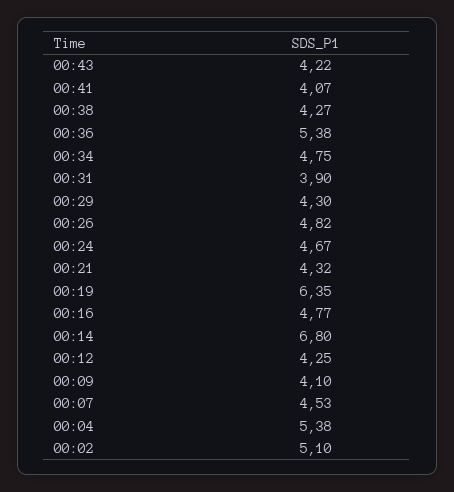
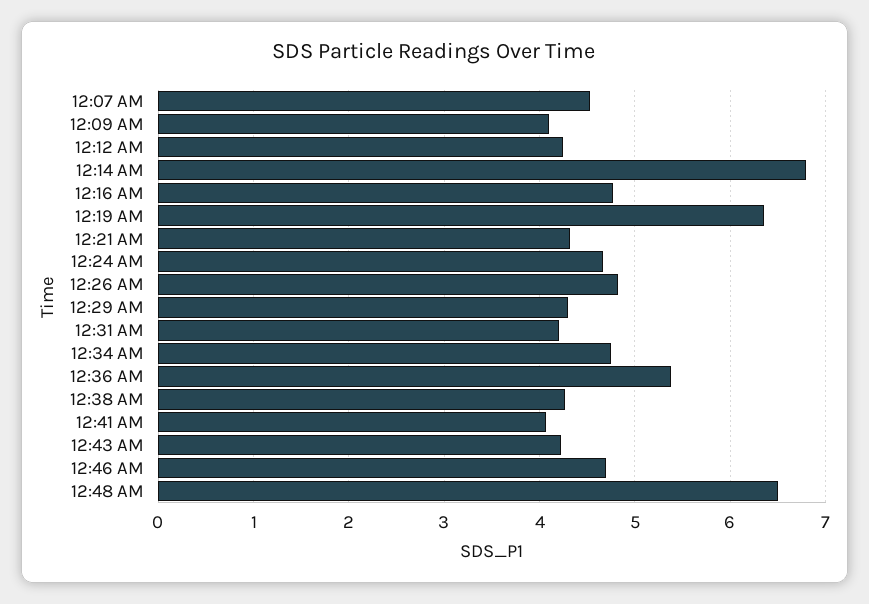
00:31: 3.9 -> 4.2
00:04: 5.38 -> none
00:02: 5.1 -> none
12:46 AM: none -> 4.7
12:48 AM: none -> 6.5

